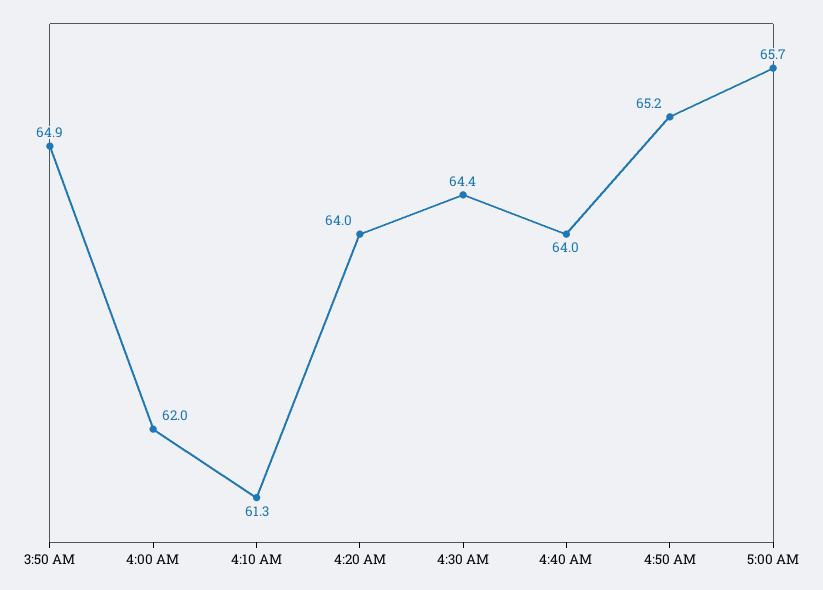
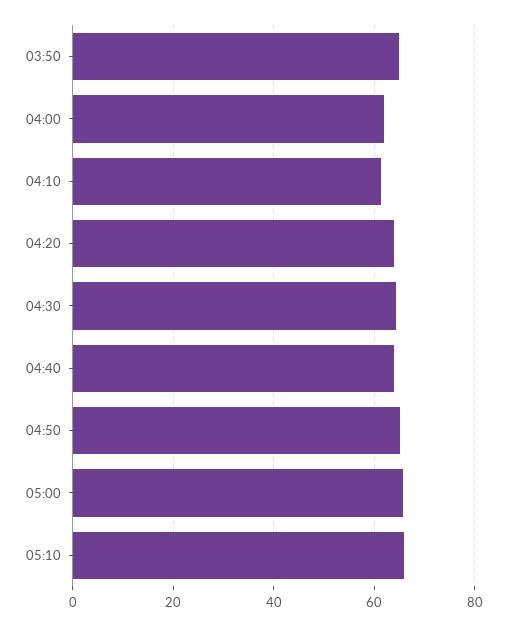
05:10: none -> 66

